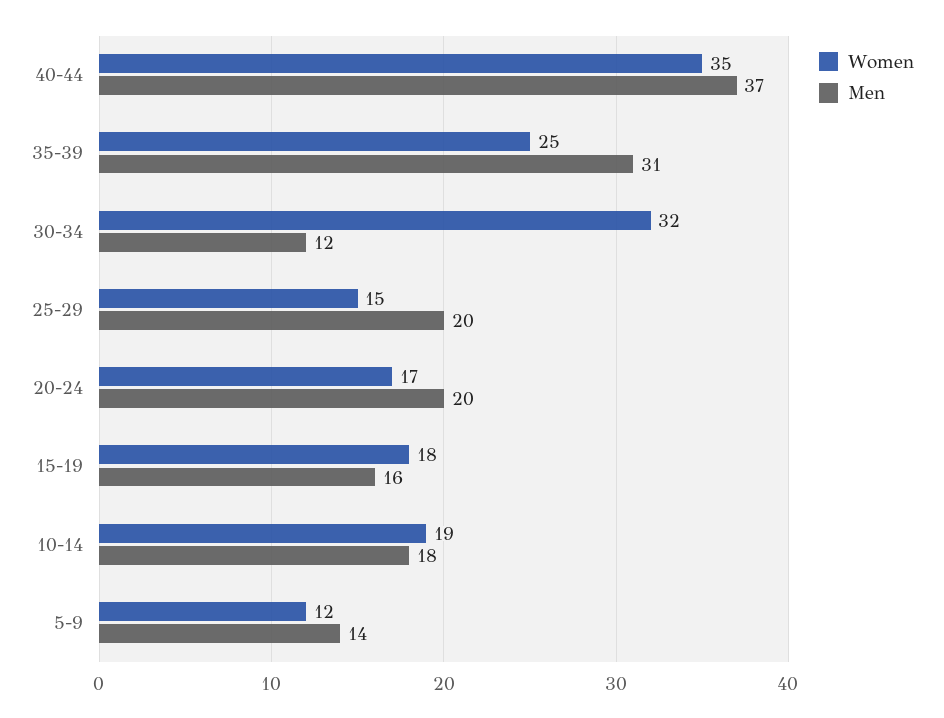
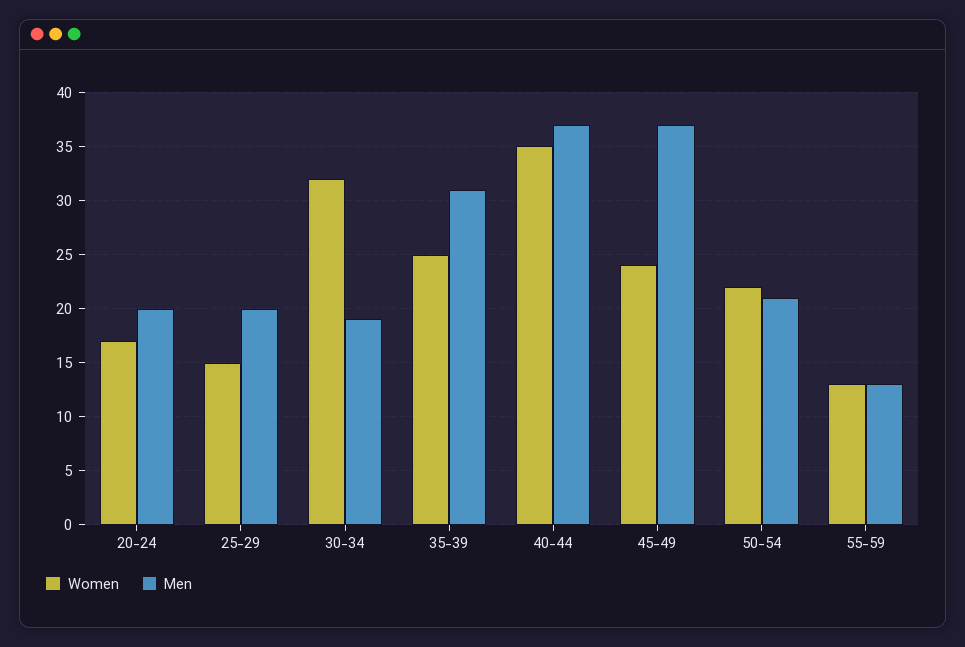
Men, 30-34: 12 -> 19
Women, 15-19: 18 -> none
Men, 15-19: 16 -> none
Women, 10-14: 19 -> none
Men, 10-14: 18 -> none
Women, 5-9: 12 -> none
Men, 5-9: 14 -> none
Women, 45-49: none -> 24
Men, 45-49: none -> 37
Women, 50-54: none -> 22
Men, 50-54: none -> 21
Women, 55-59: none -> 13
Men, 55-59: none -> 13

